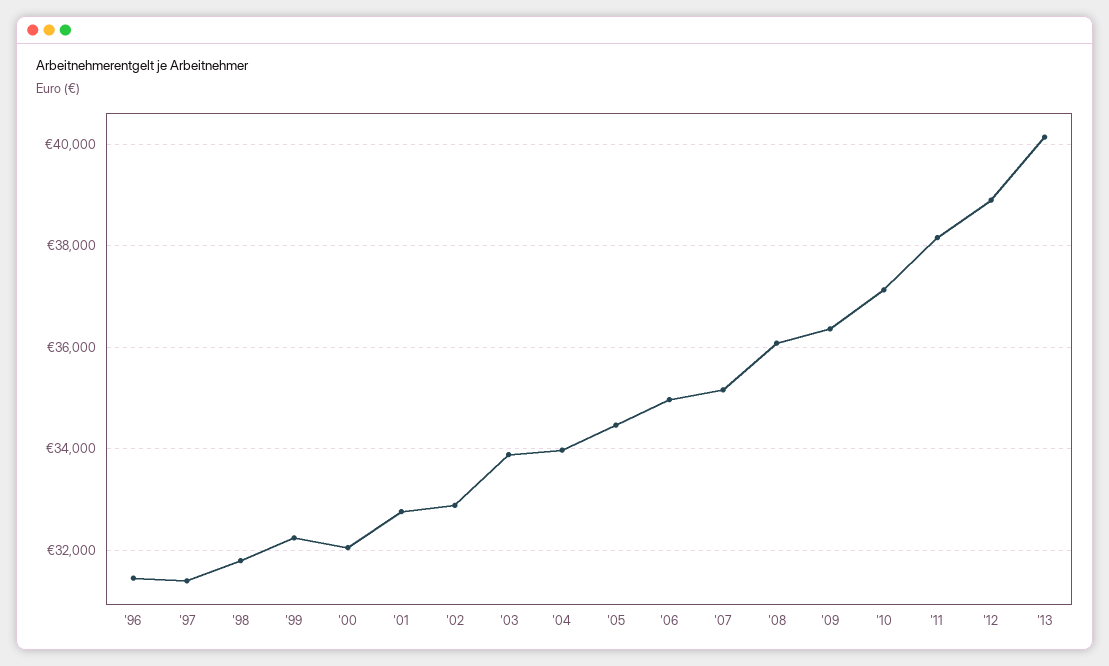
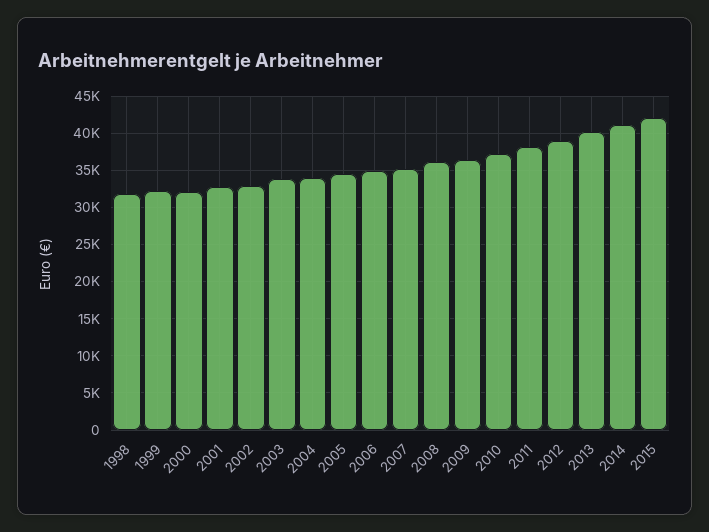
'96: 31400 -> none
'97: 31400 -> none
2014: none -> 41000
2015: none -> 42000

